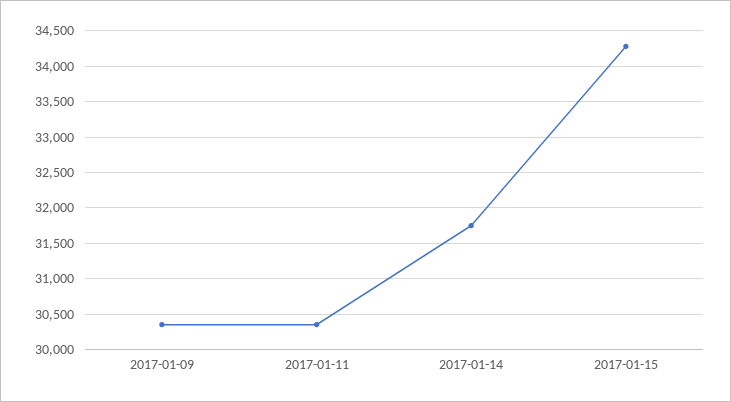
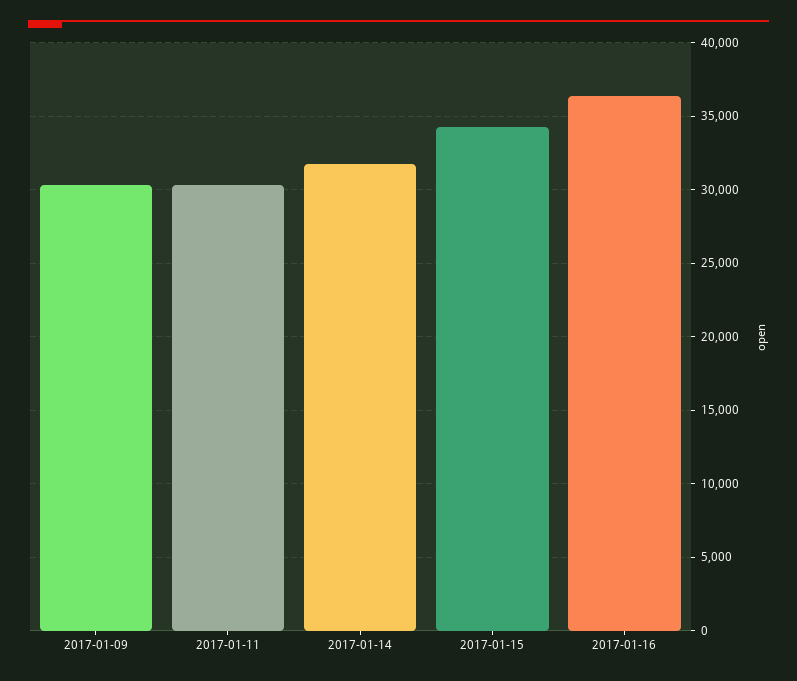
2017-01-16: none -> 36500

